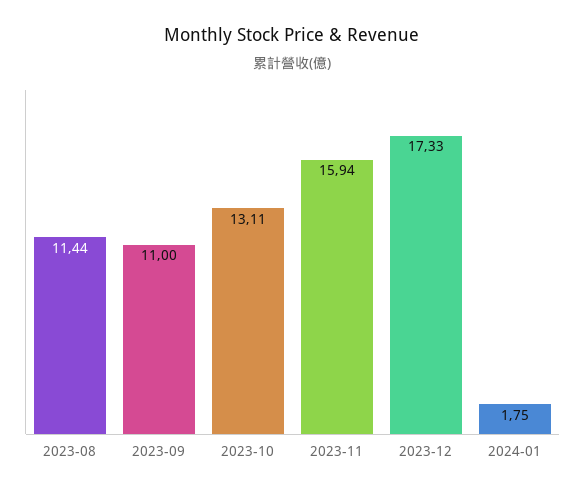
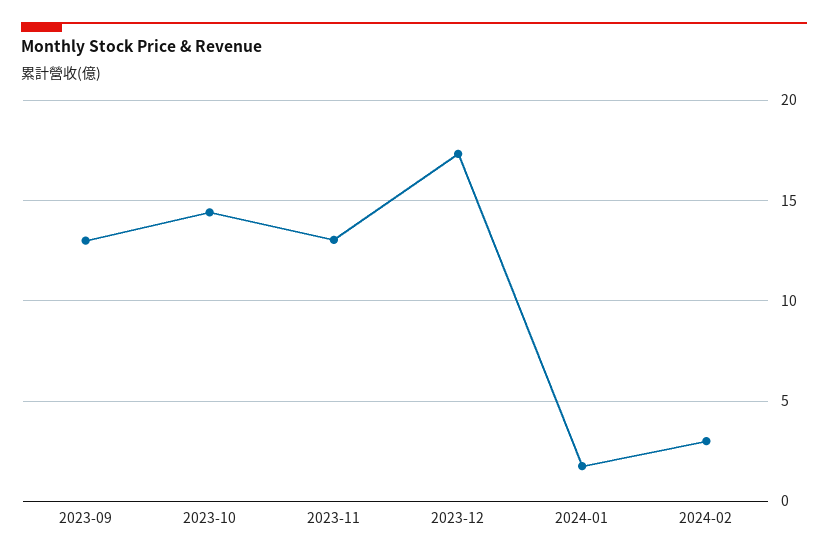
2023-08: 11.44 -> none
2023-09: 11 -> 13
2023-10: 13.11 -> 14.5
2023-11: 15.94 -> 13
2024-02: none -> 3

